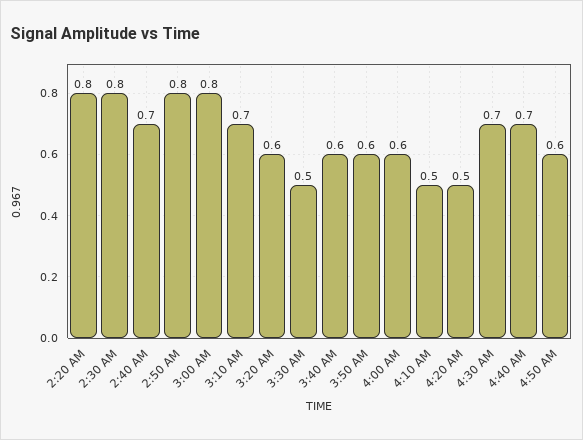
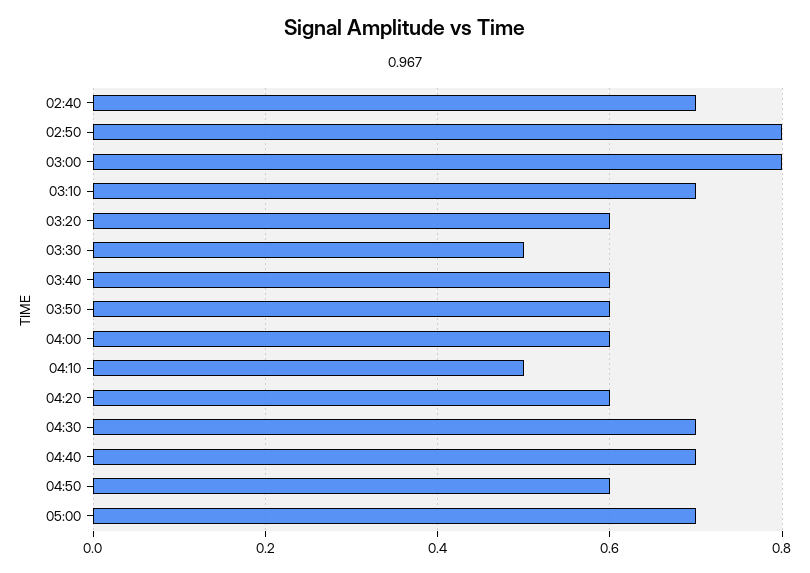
2:20 AM: 0.8 -> none
2:30 AM: 0.8 -> none
4:20 AM: 0.5 -> 0.6
05:00: none -> 0.7

